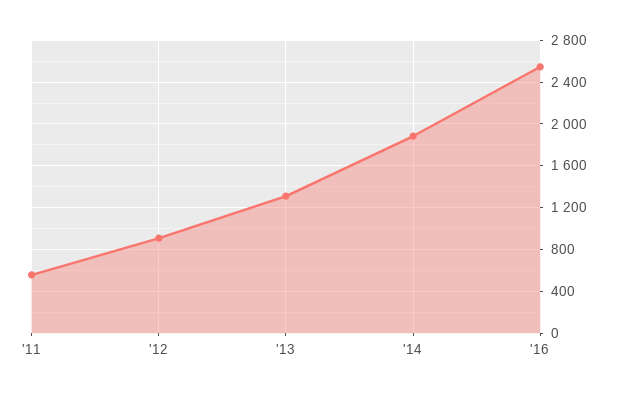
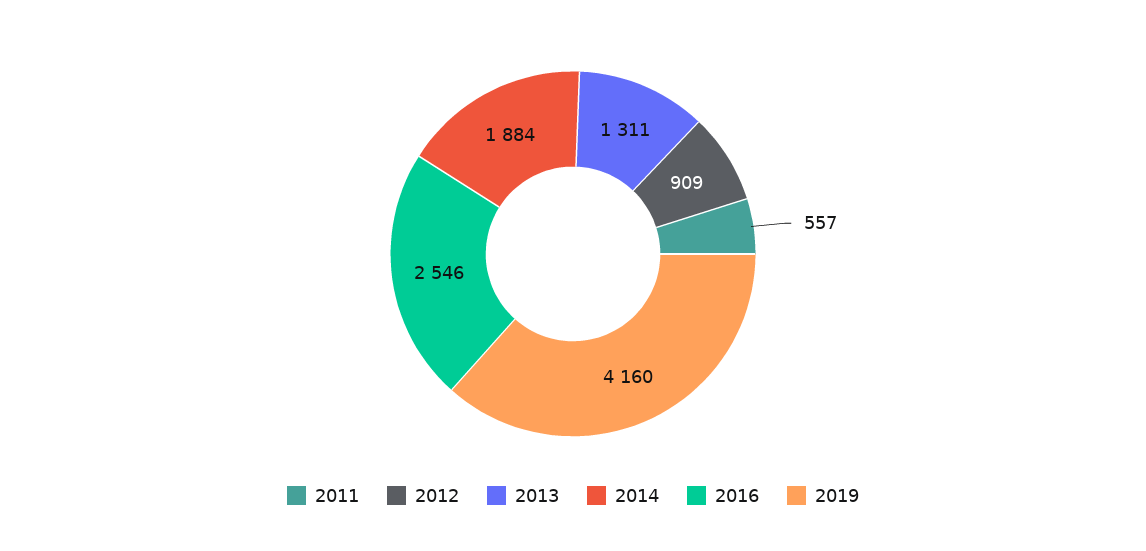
2019: none -> 4160

